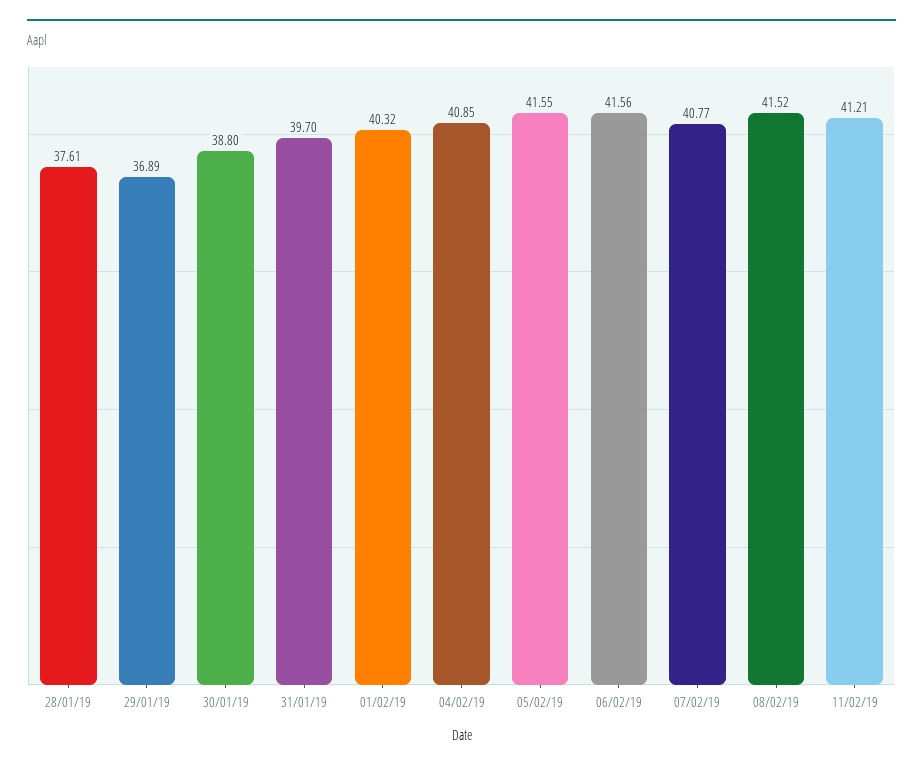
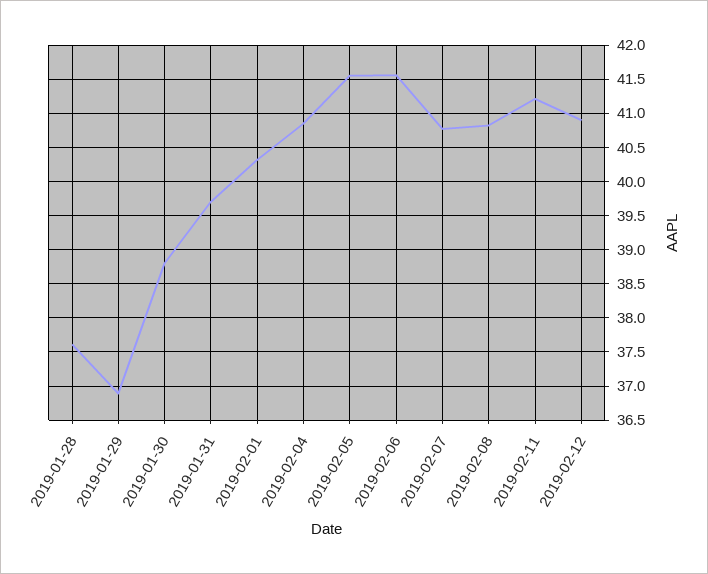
08/02/19: 41.52 -> 40.8
2019-02-12: none -> 40.9

